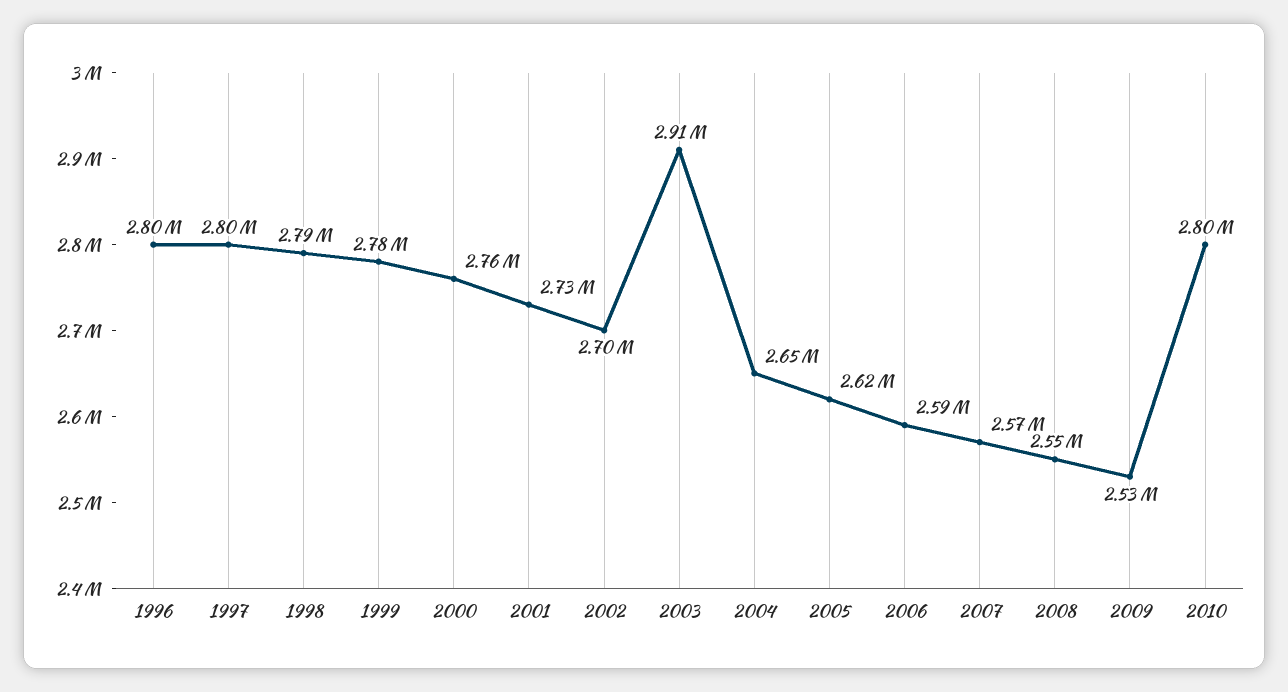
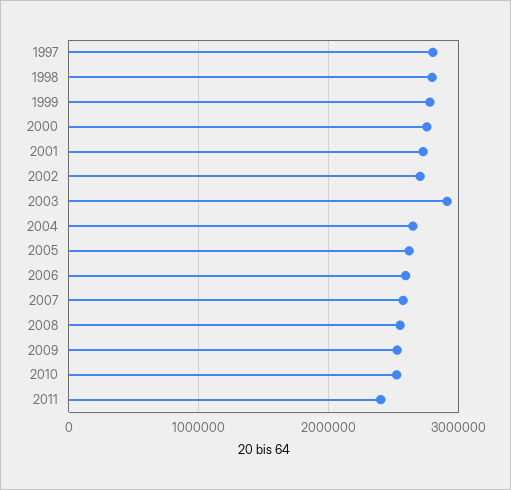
1996: 2800000 -> none
2010: 2800000 -> 2500000
2011: none -> 2400000

